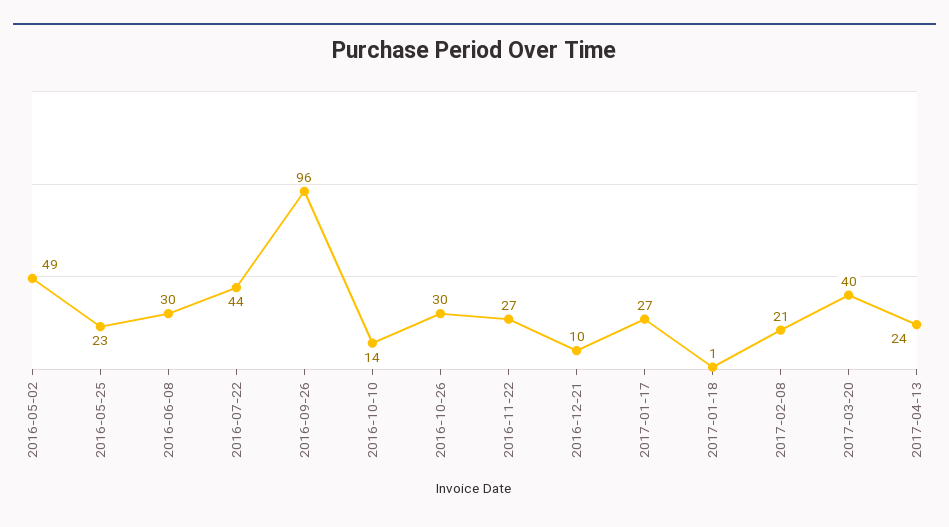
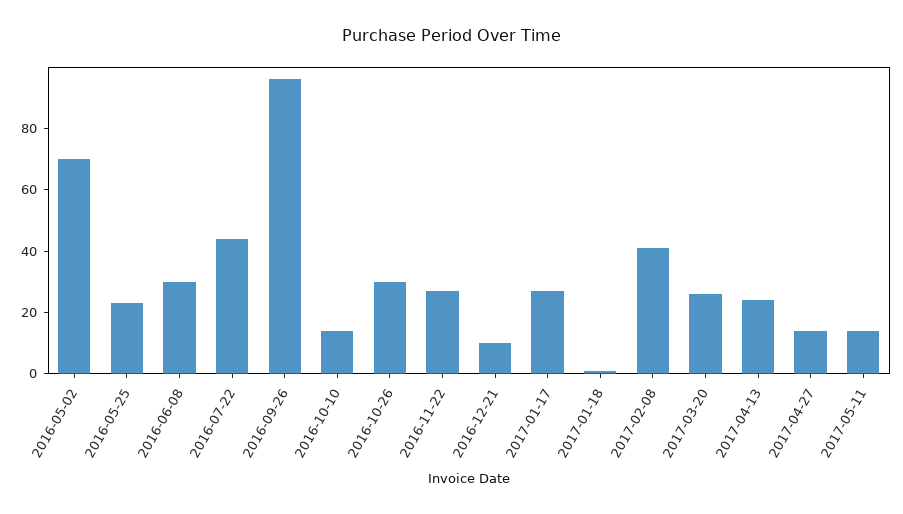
2016-05-02: 49 -> 70
2017-02-08: 21 -> 40
2017-03-20: 40 -> 25
2017-04-27: none -> 15
2017-05-11: none -> 15

